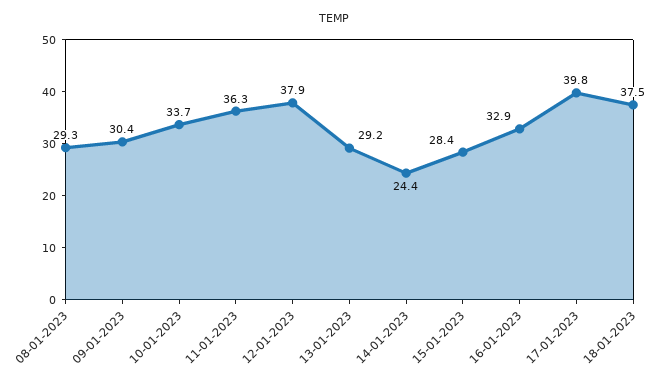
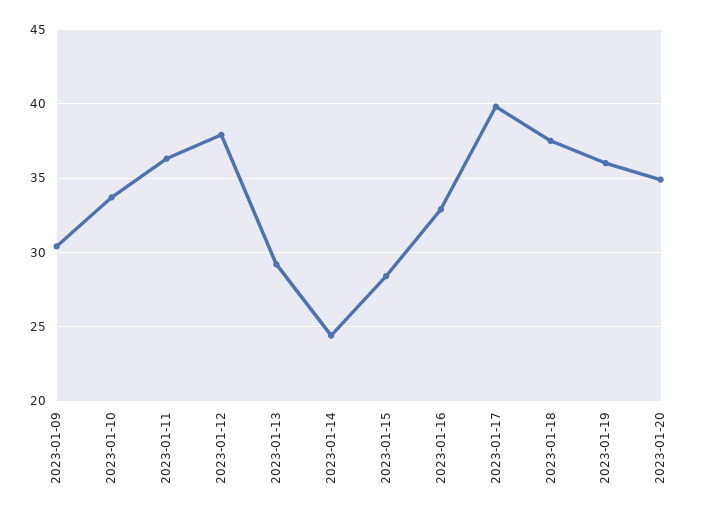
08-01-2023: 29.3 -> none
2023-01-19: none -> 36
2023-01-20: none -> 35

